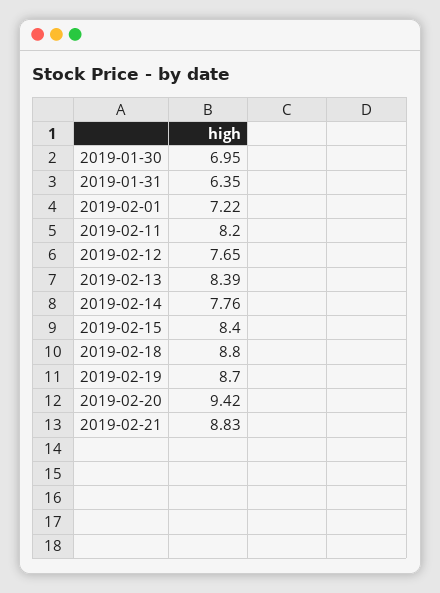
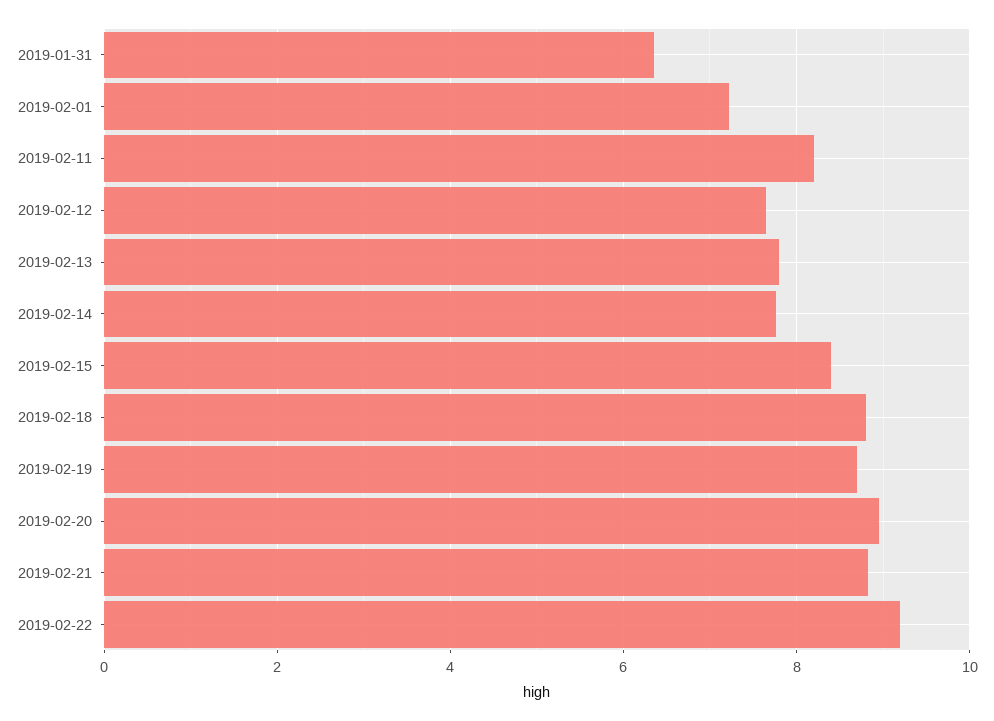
2019-01-30: 6.95 -> none
2019-02-13: 8.39 -> 7.8
2019-02-20: 9.42 -> 9
2019-02-22: none -> 9.2

